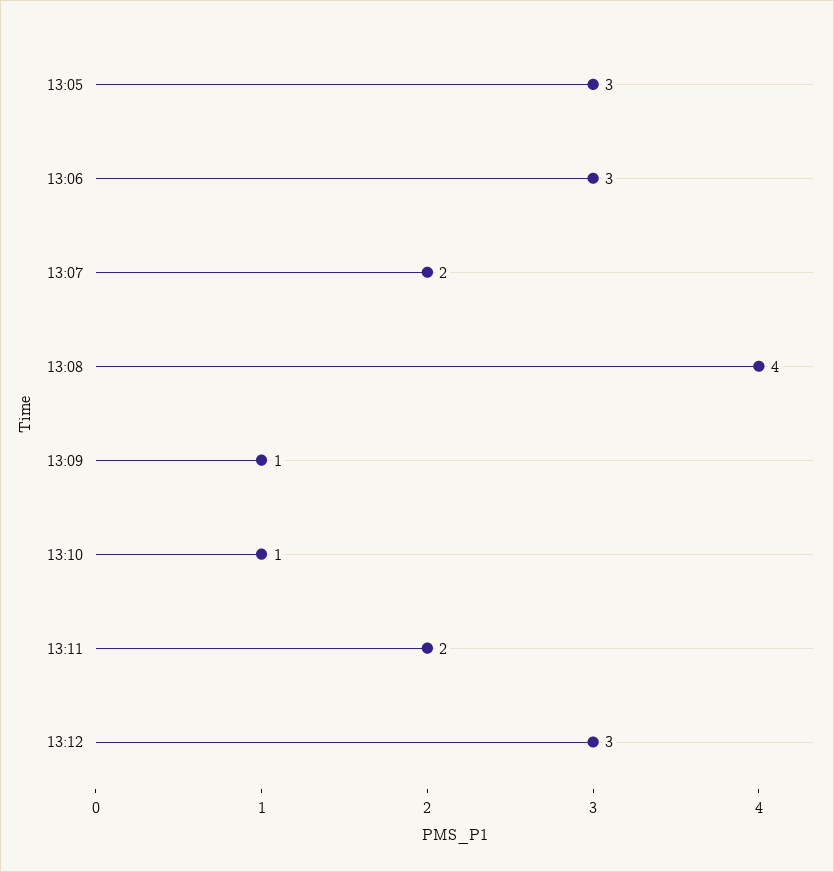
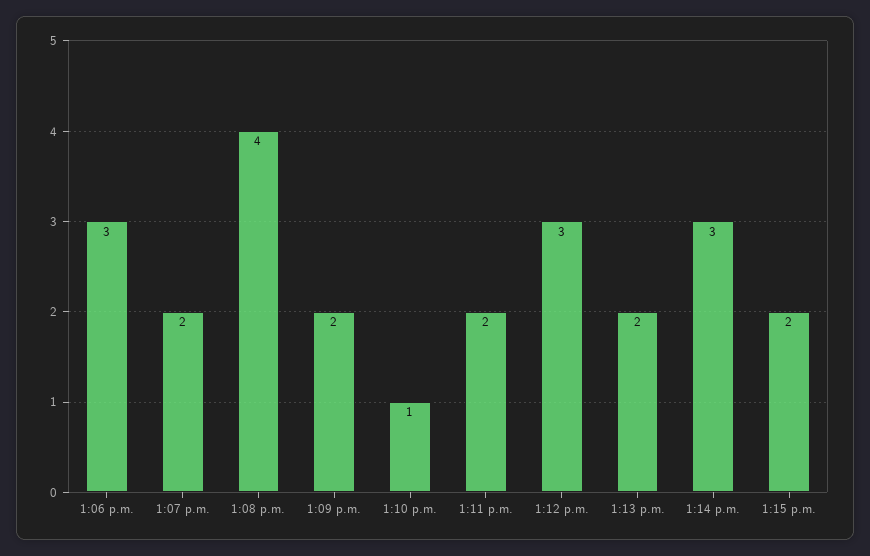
13:05: 3 -> none
13:09: 1 -> 2
1:13 p.m.: none -> 2
1:14 p.m.: none -> 3
1:15 p.m.: none -> 2

